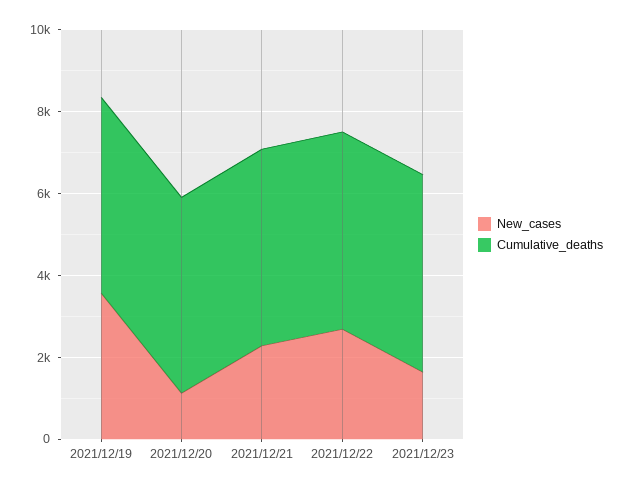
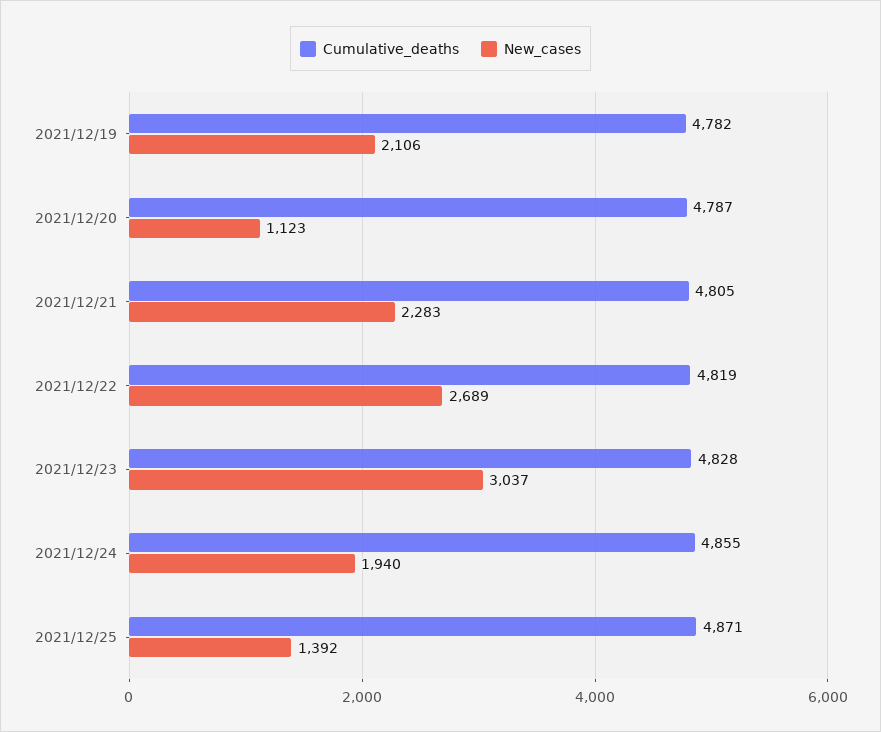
New_cases, 2021/12/19: 3500 -> 2106
New_cases, 2021/12/23: 1500 -> 3037
Cumulative_deaths, 2021/12/24: none -> 4855
New_cases, 2021/12/24: none -> 1940
Cumulative_deaths, 2021/12/25: none -> 4871
New_cases, 2021/12/25: none -> 1392

